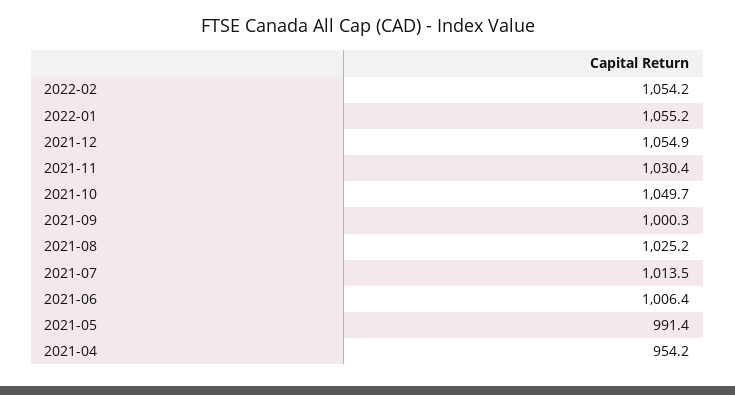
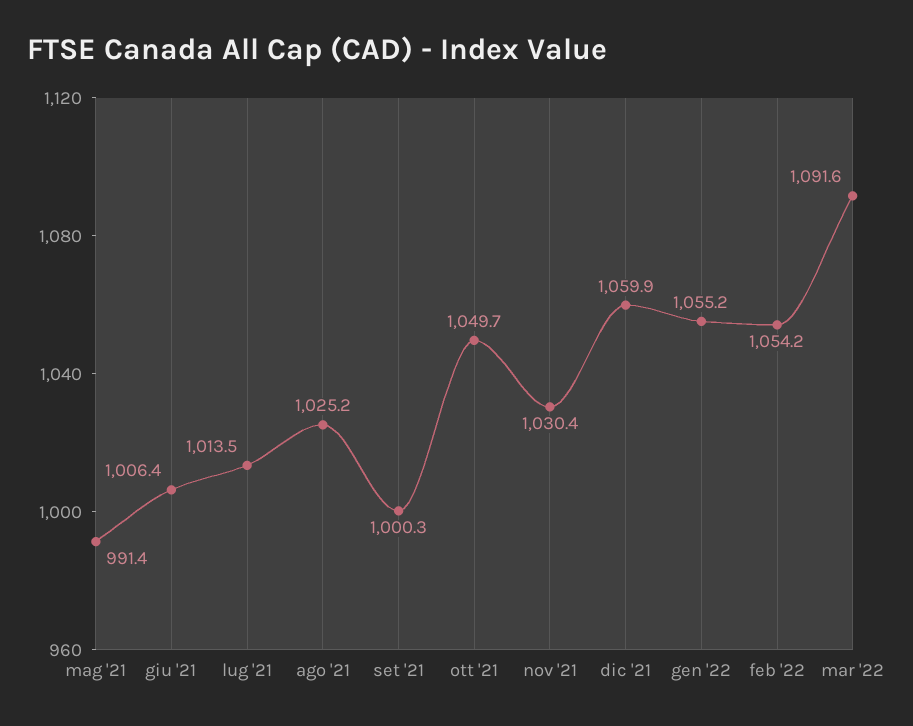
2021-12: 1054.9 -> 1059.9
2021-04: 954.2 -> none
mar '22: none -> 1091.6

